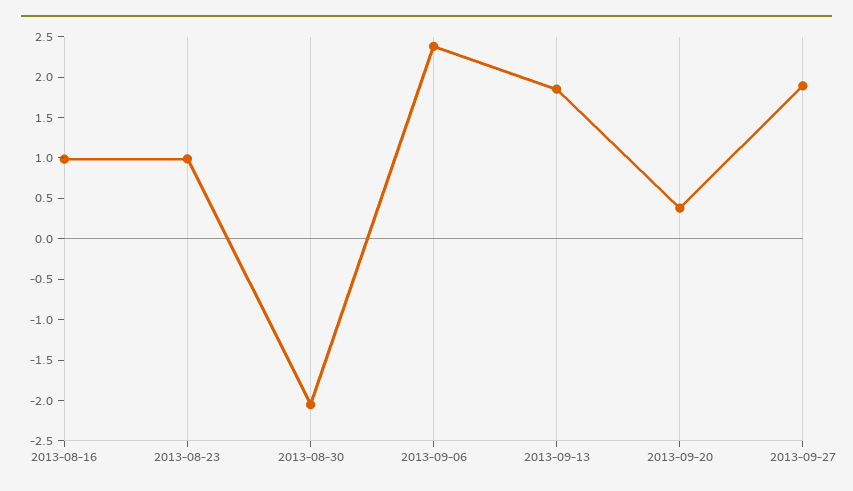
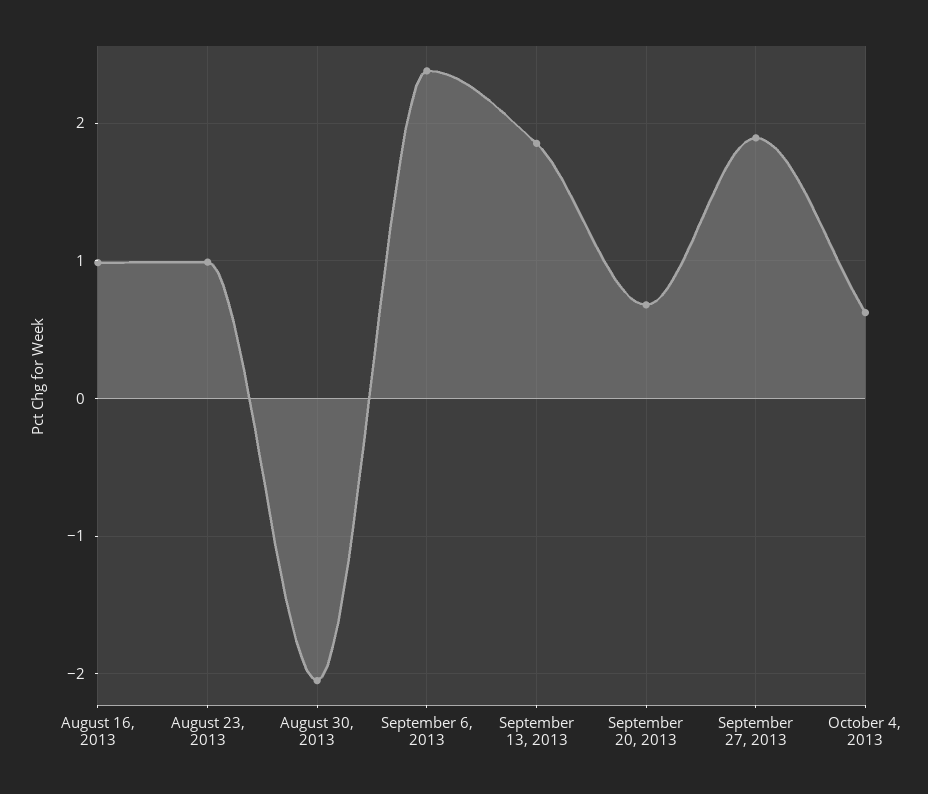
2013-09-20: 0.4 -> 0.7
October 4, 2013: none -> 0.6

